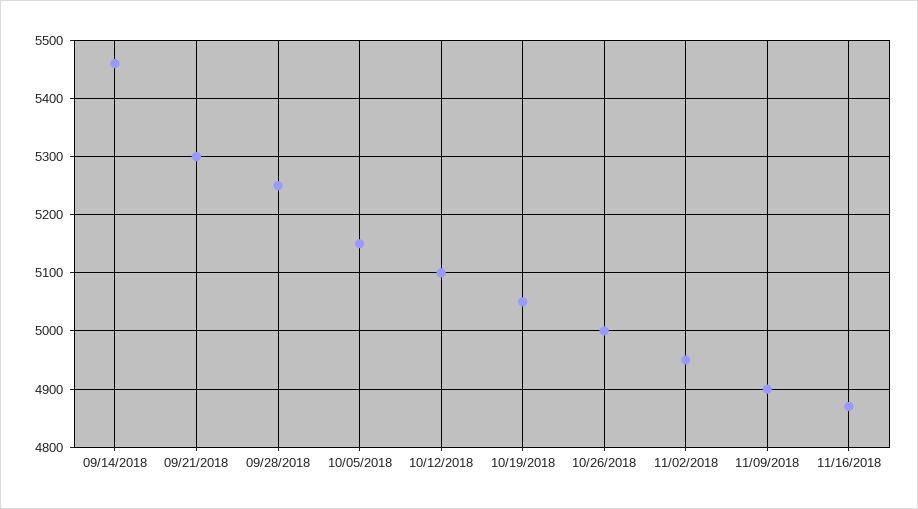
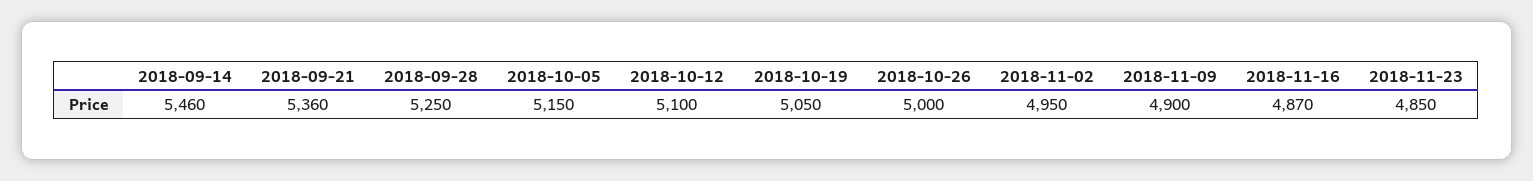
09/21/2018: 5300 -> 5360
2018-11-23: none -> 4850

